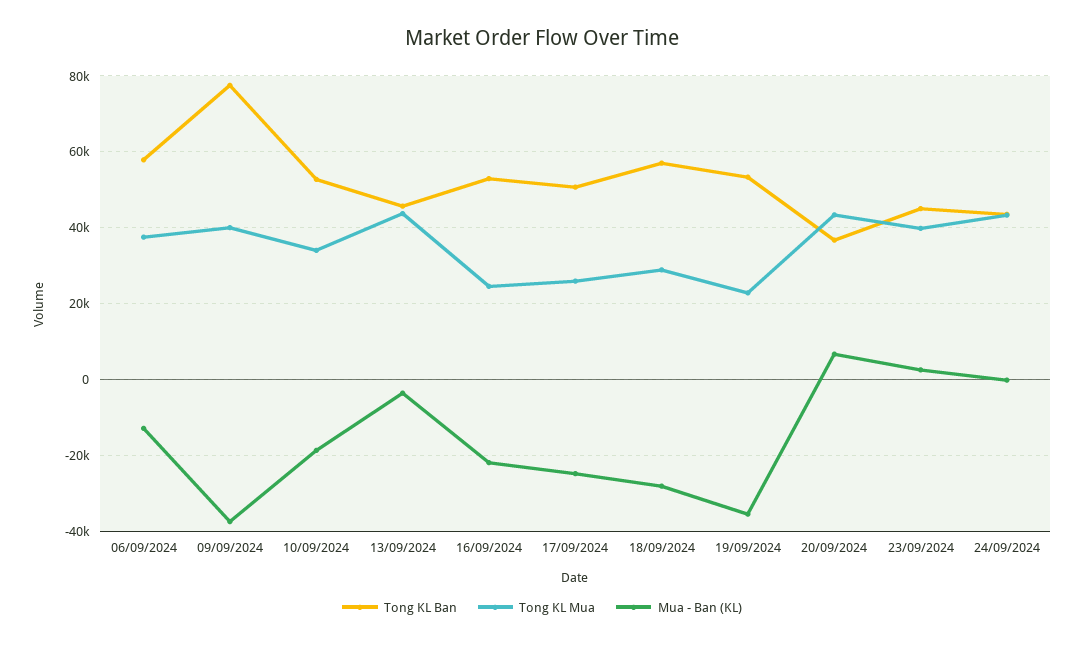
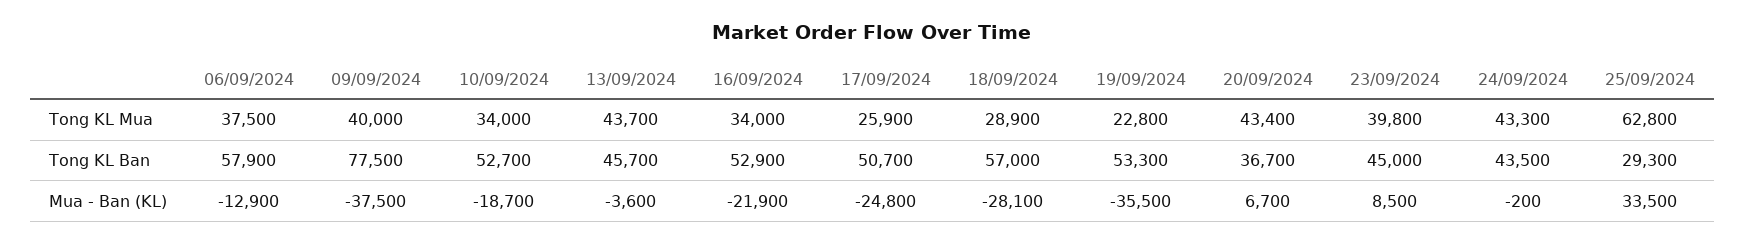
Tong KL Mua, 16/09/2024: 24000 -> 34000
Mua - Ban (KL), 23/09/2024: 2000 -> 8500
Tong KL Mua, 25/09/2024: none -> 62800
Tong KL Ban, 25/09/2024: none -> 29300
Mua - Ban (KL), 25/09/2024: none -> 33500

